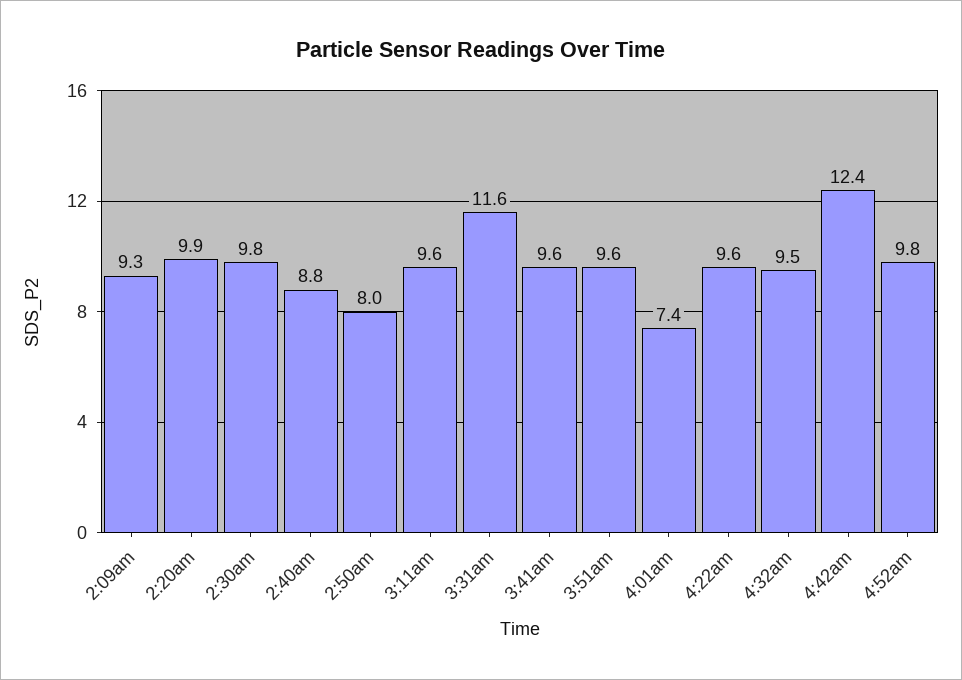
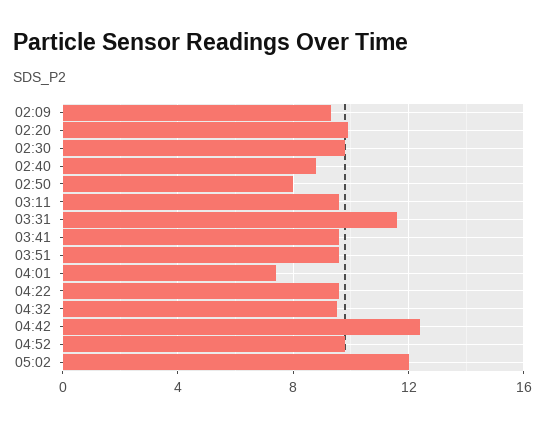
05:02: none -> 12

